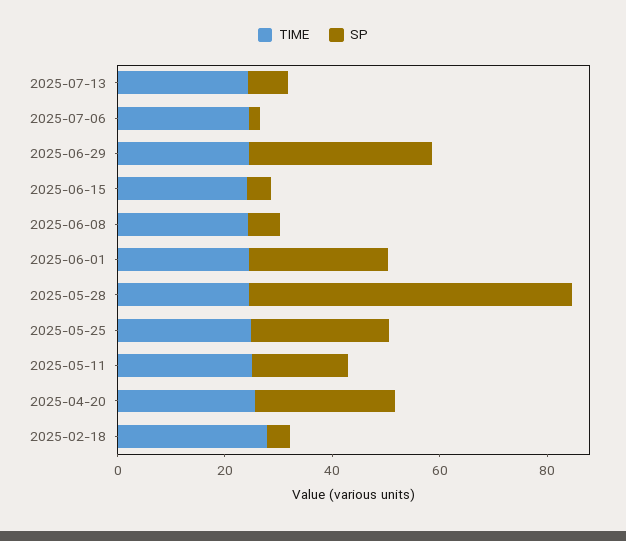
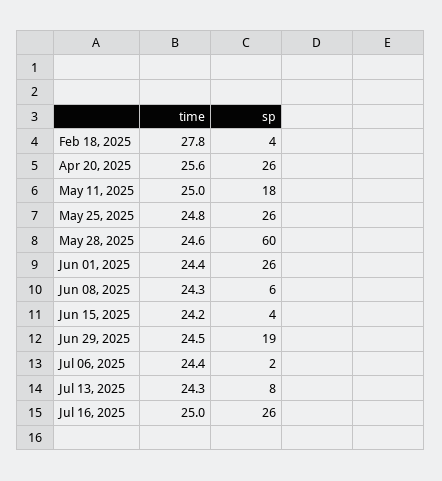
SP, 2025-06-29: 35 -> 19
TIME, Jul 16, 2025: none -> 25
SP, Jul 16, 2025: none -> 26

